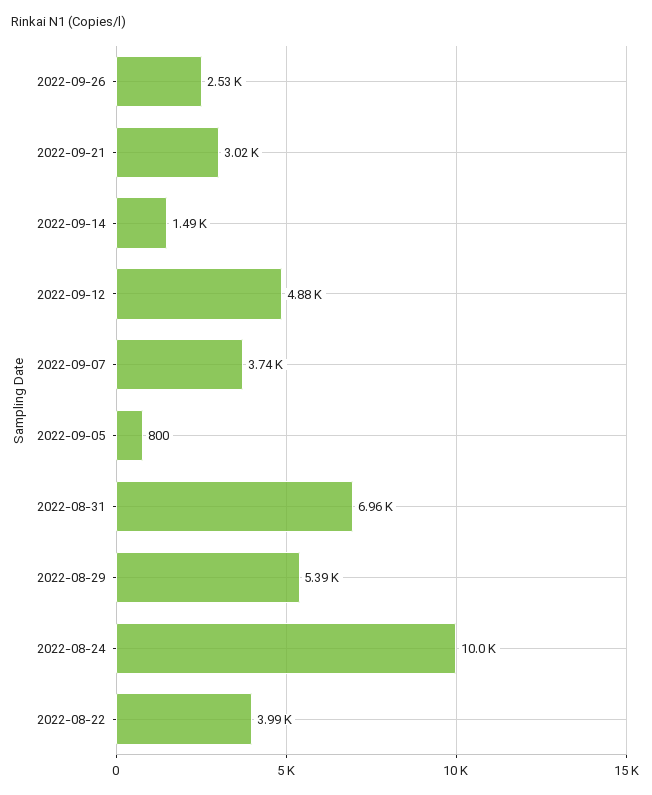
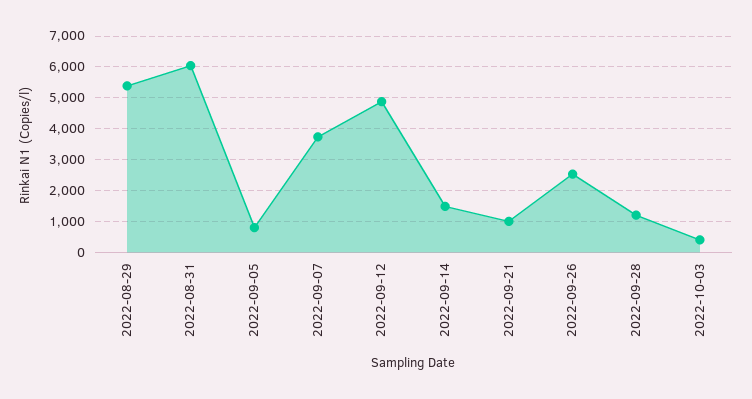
2022-09-21: 3020 -> 1000
2022-08-31: 6960 -> 6000
2022-08-24: 10000 -> none
2022-08-22: 3990 -> none
2022-09-28: none -> 1200
2022-10-03: none -> 400

